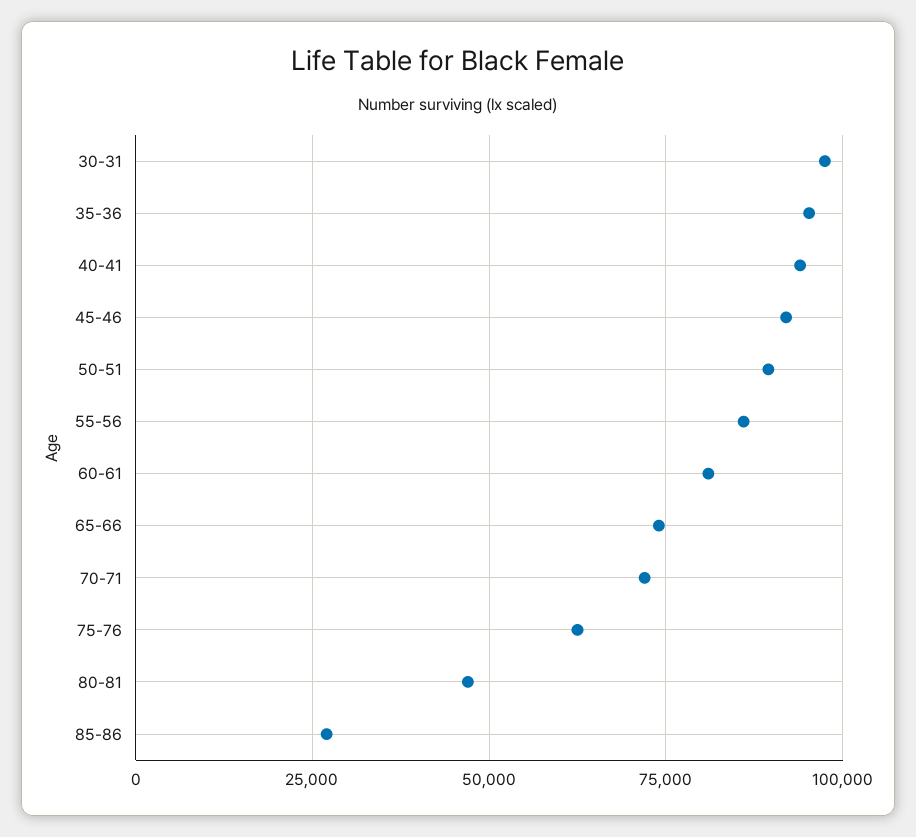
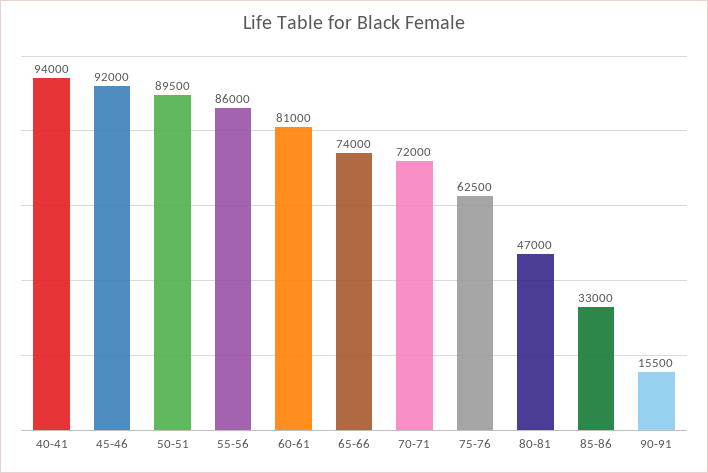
30-31: 97500 -> none
35-36: 95000 -> none
85-86: 27500 -> 33000
90-91: none -> 15500

